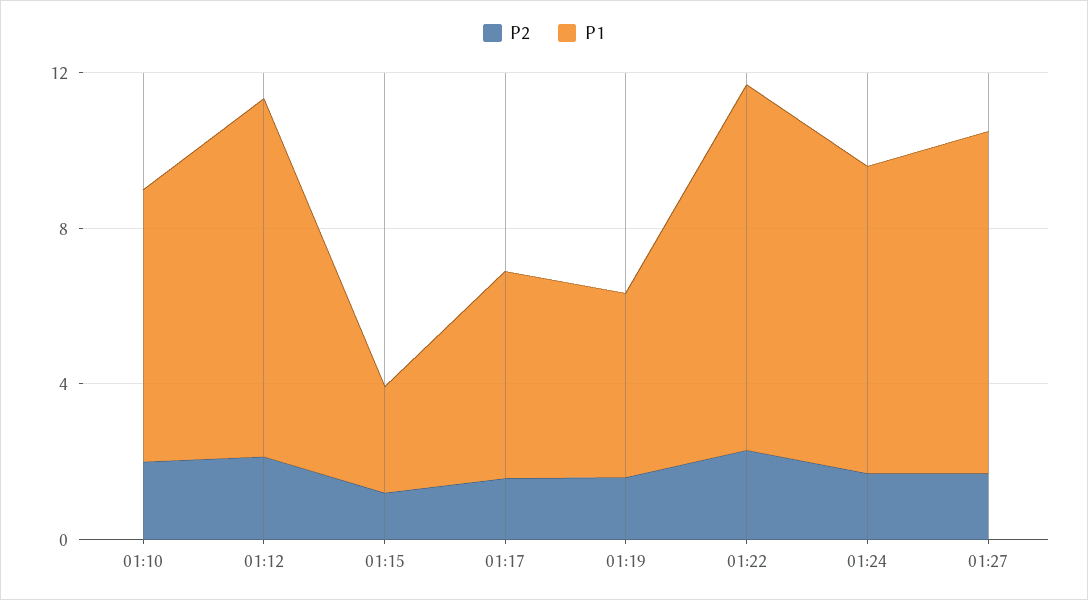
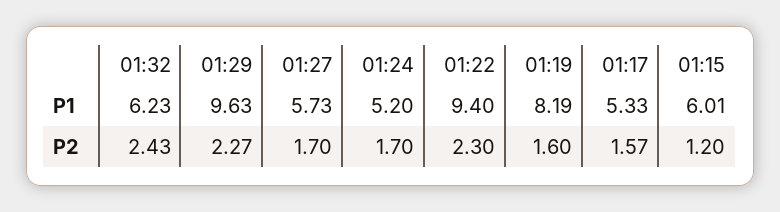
P2, 01:10: 2 -> none
P1, 01:10: 7 -> none
P2, 01:12: 2 -> none
P1, 01:12: 9 -> none
P1, 01:15: 3 -> 6.01
P1, 01:19: 5 -> 8.19
P1, 01:24: 8 -> 5.2
P1, 01:27: 9 -> 5.73
P1, 01:32: none -> 6.23
P1, 01:29: none -> 9.63
P2, 01:32: none -> 2.43
P2, 01:29: none -> 2.27

